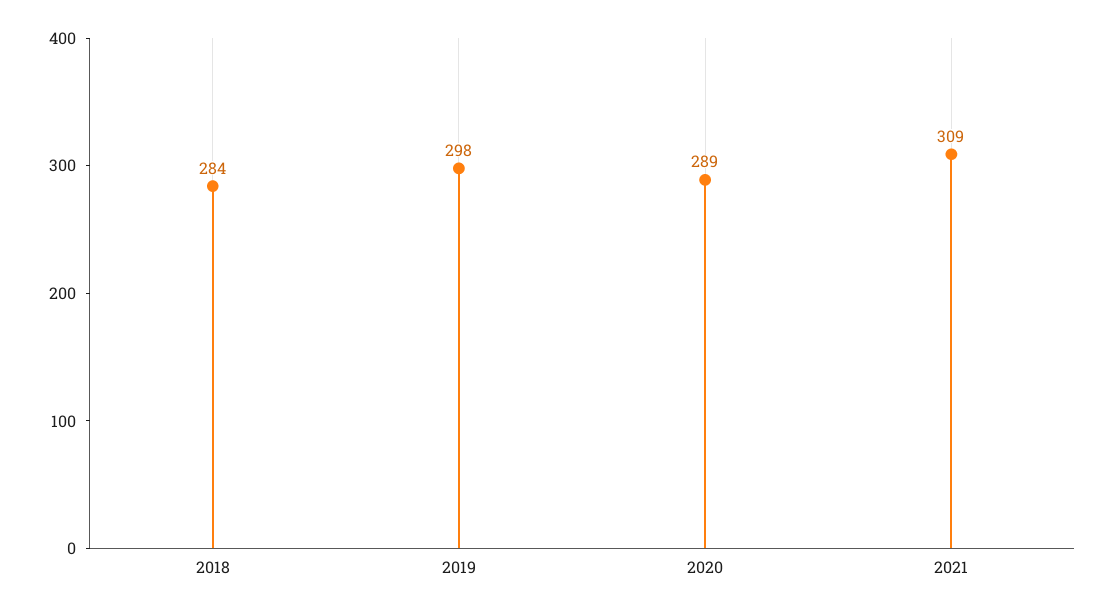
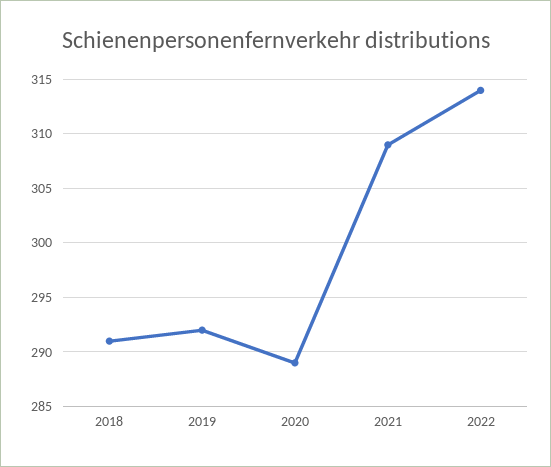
2018: 284 -> 291
2019: 298 -> 292
2022: none -> 314

